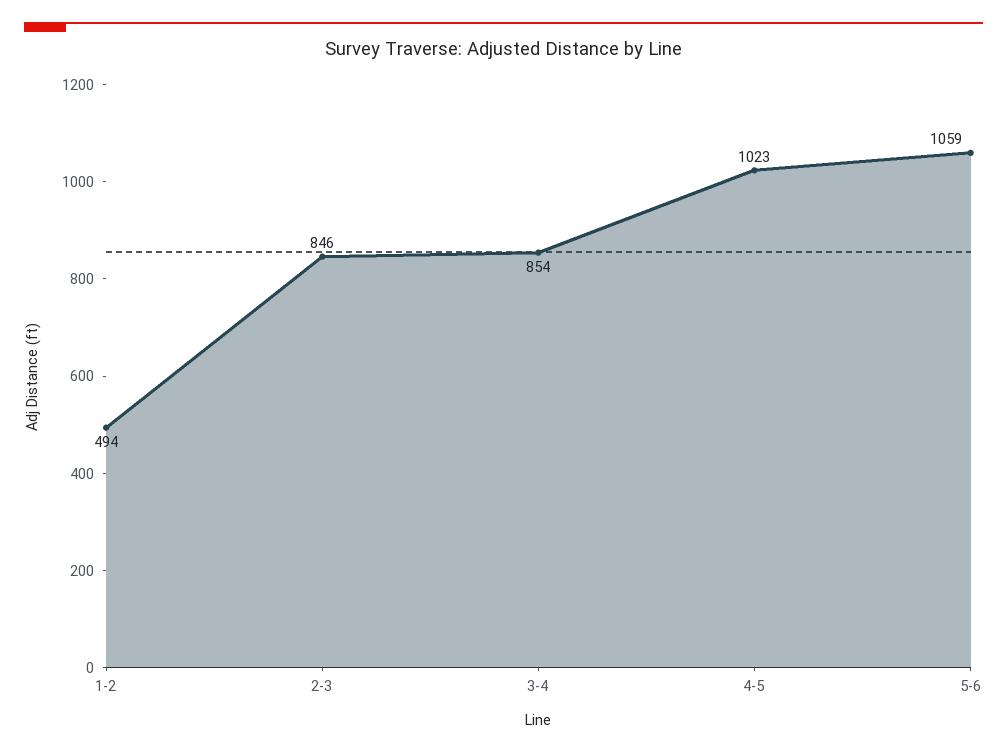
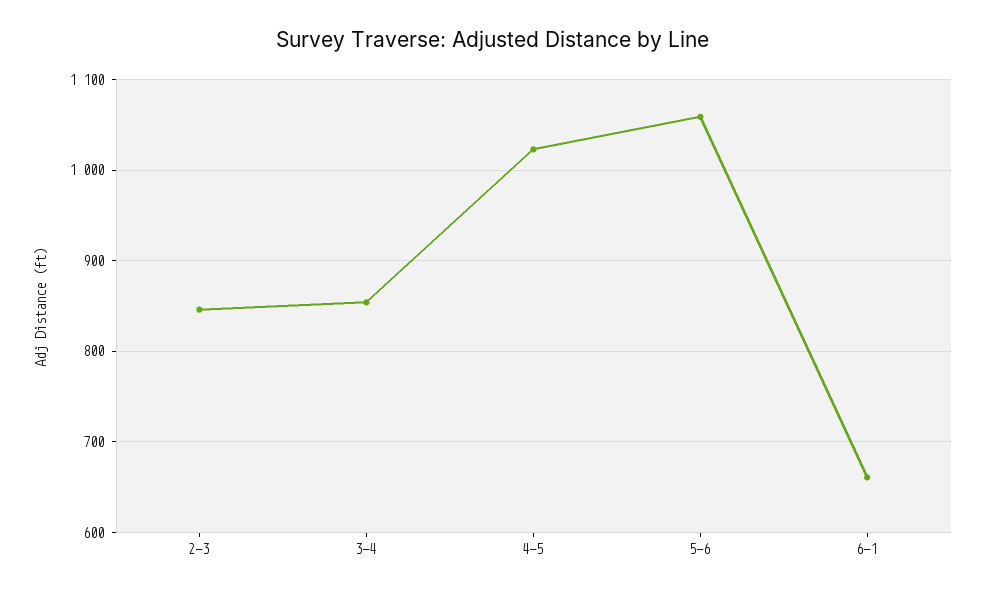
1-2: 494 -> none
6-1: none -> 660

